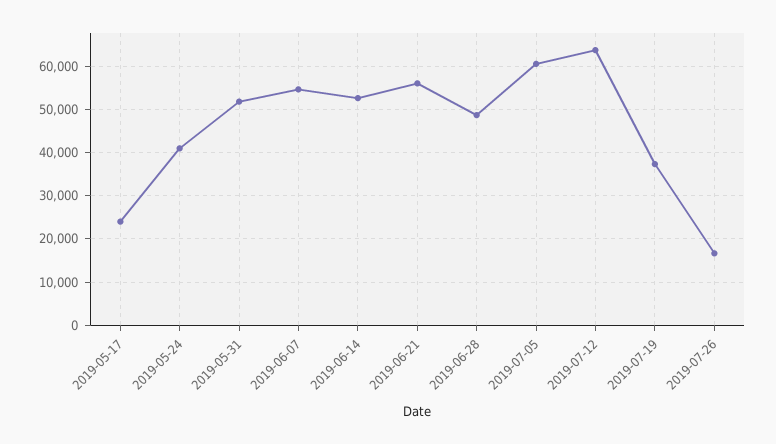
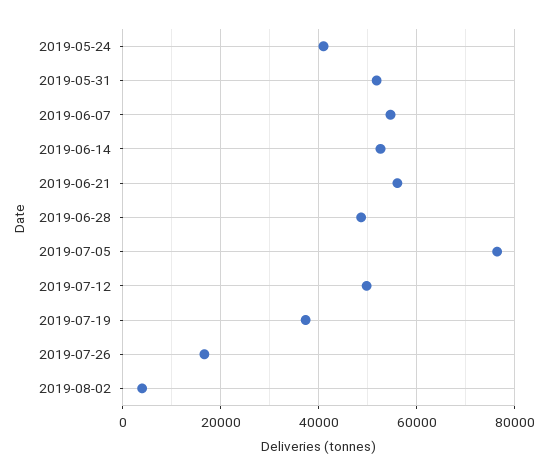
2019-05-17: 24000 -> none
2019-07-05: 60000 -> 76000
2019-07-12: 64000 -> 50000
2019-08-02: none -> 4000

